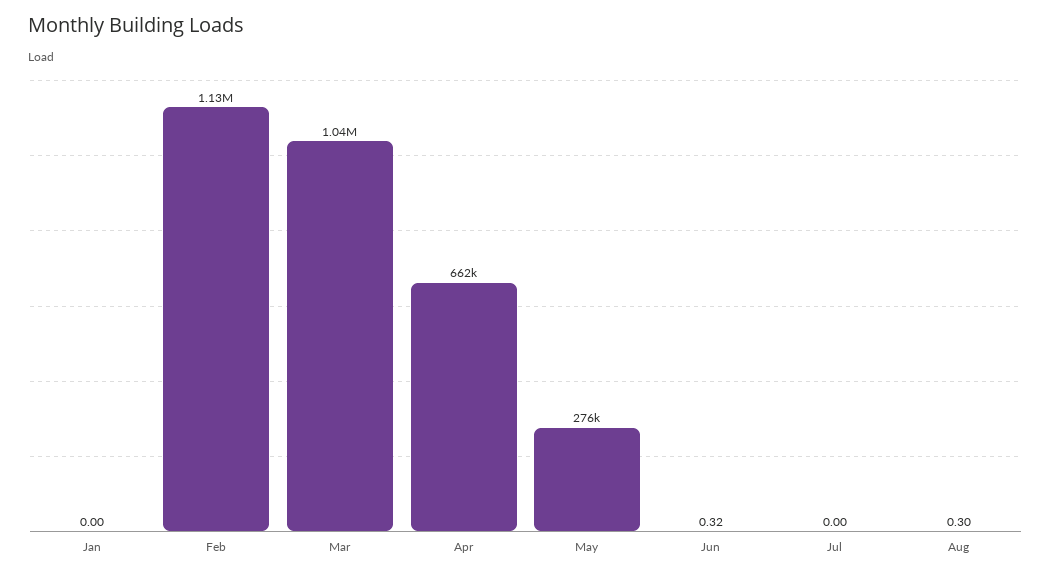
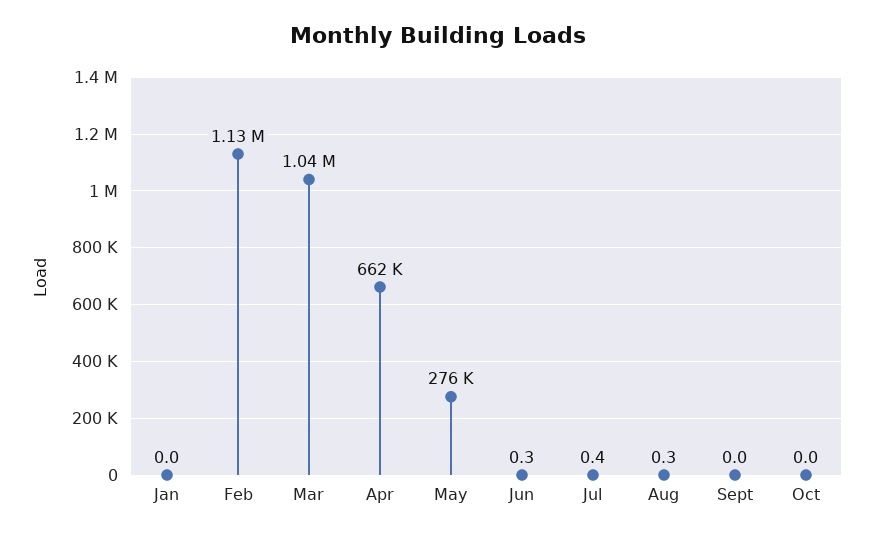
Jul: 0 -> 0.4
Sept: none -> 0
Oct: none -> 0

